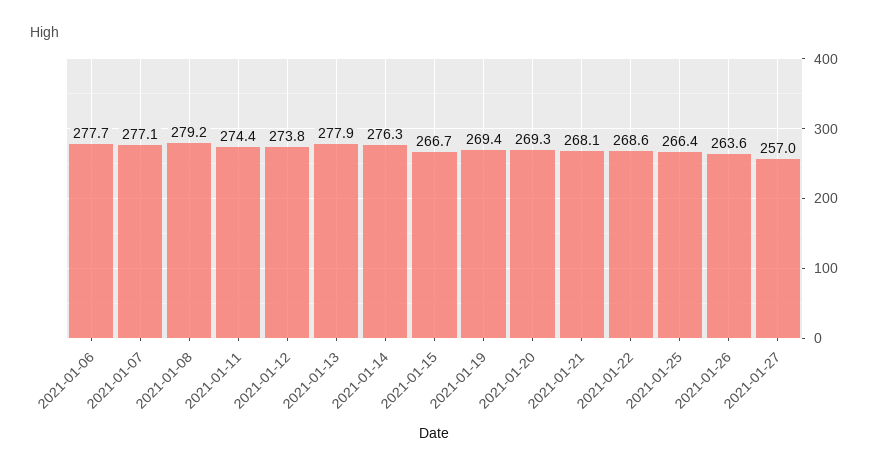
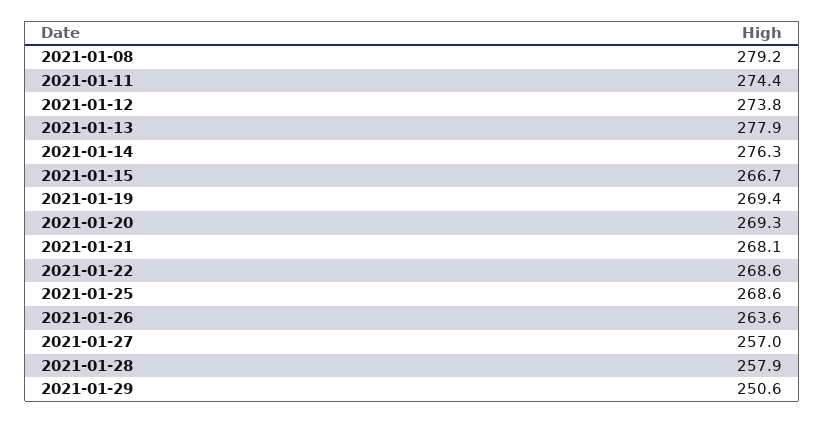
2021-01-06: 277.7 -> none
2021-01-07: 277.1 -> none
2021-01-25: 266.4 -> 268.6
2021-01-28: none -> 257.9
2021-01-29: none -> 250.6

